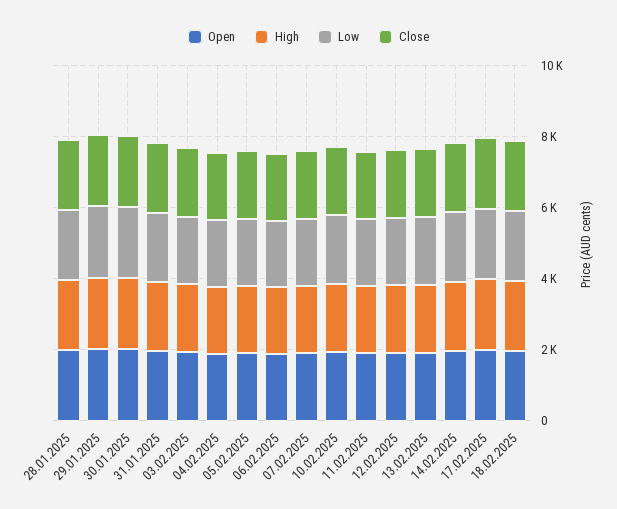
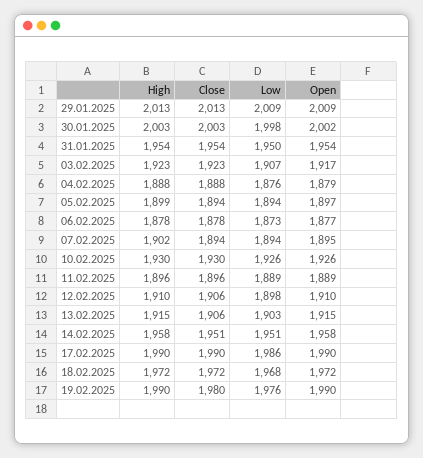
Open, 28.01.2025: 2000 -> none
High, 28.01.2025: 2000 -> none
Low, 28.01.2025: 2000 -> none
Close, 28.01.2025: 2000 -> none
High, 19.02.2025: none -> 1990
Close, 19.02.2025: none -> 1980
Low, 19.02.2025: none -> 1976
Open, 19.02.2025: none -> 1990

